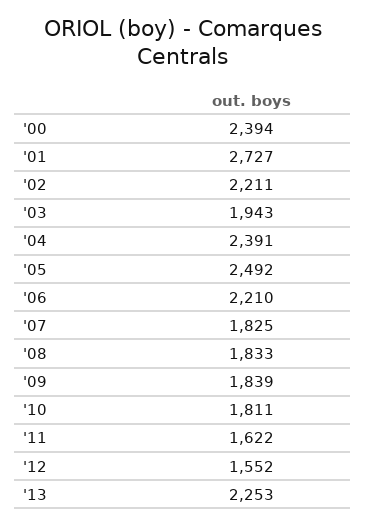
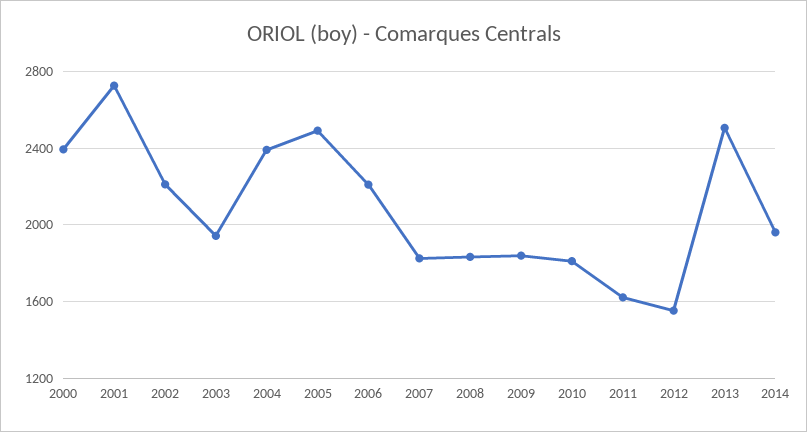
'13: 2253 -> 2500
2014: none -> 1950

